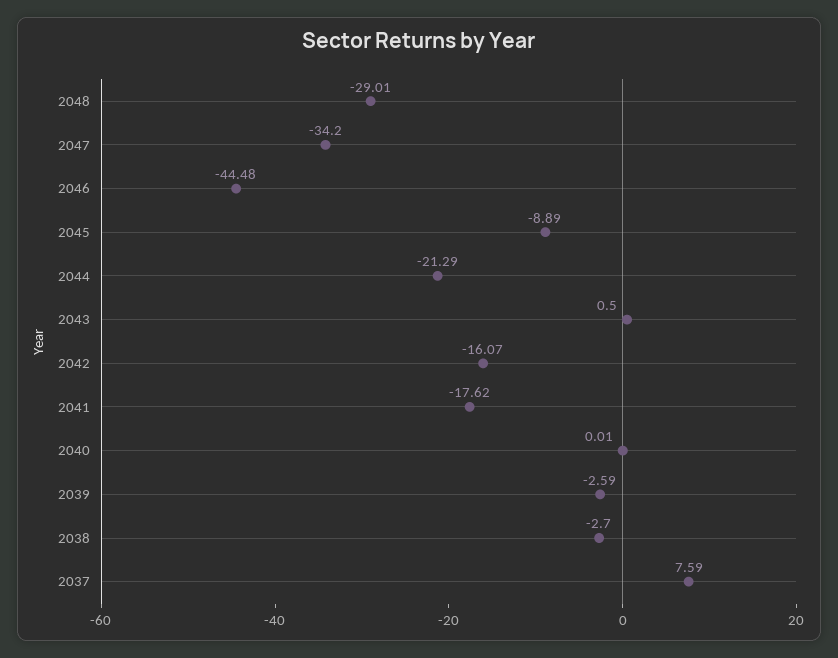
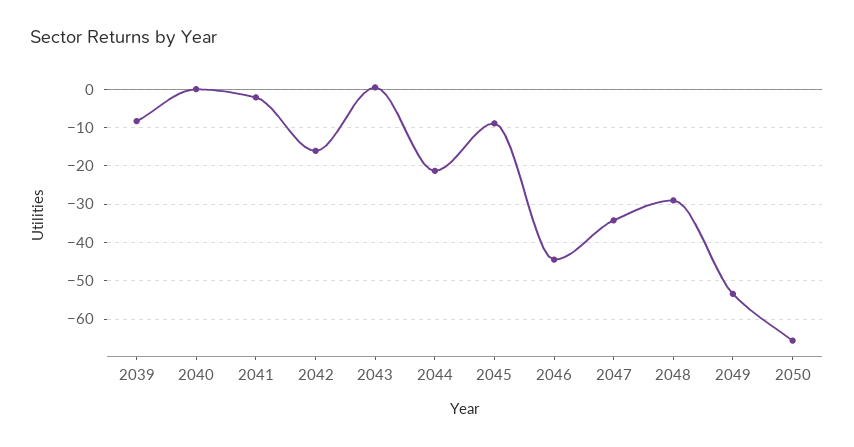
2041: -17.62 -> -2
2039: -2.59 -> -8
2038: -2.7 -> none
2037: 7.59 -> none
2049: none -> -54
2050: none -> -66

